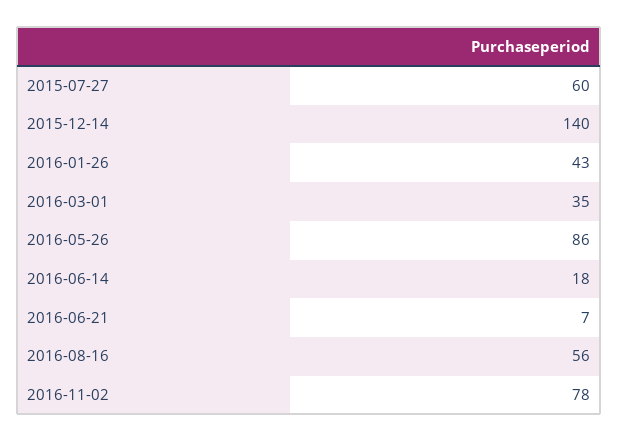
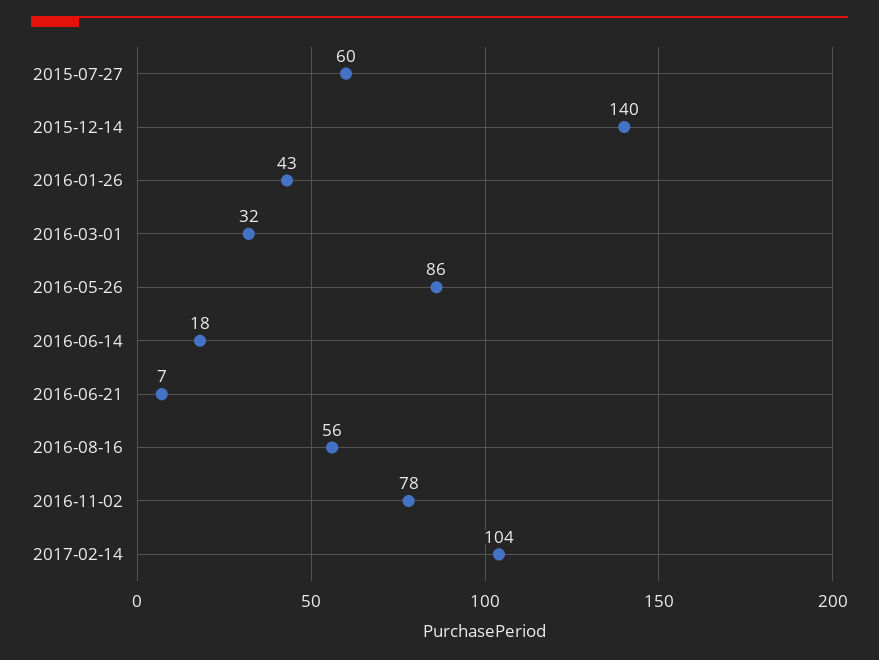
2016-03-01: 35 -> 32
2017-02-14: none -> 104

